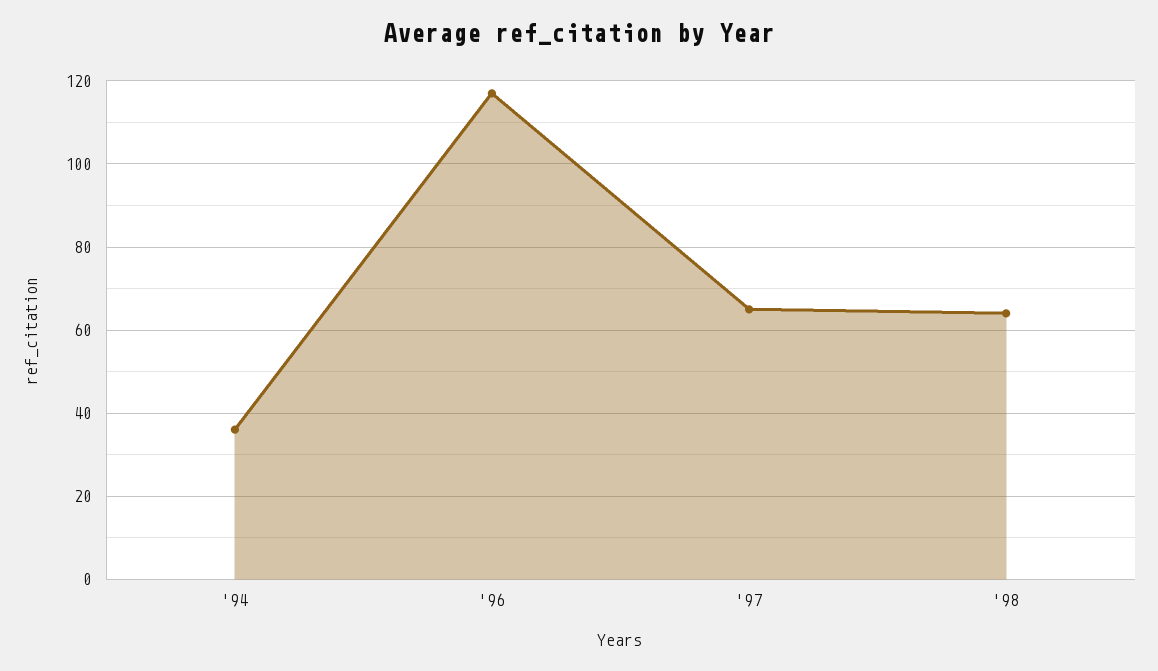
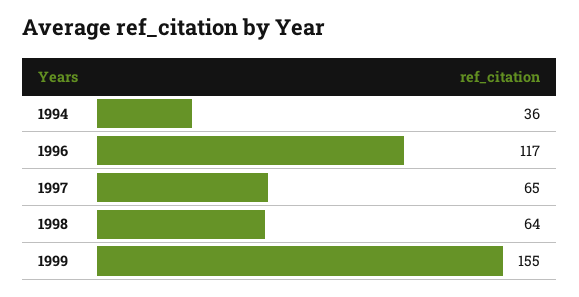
1999: none -> 155

